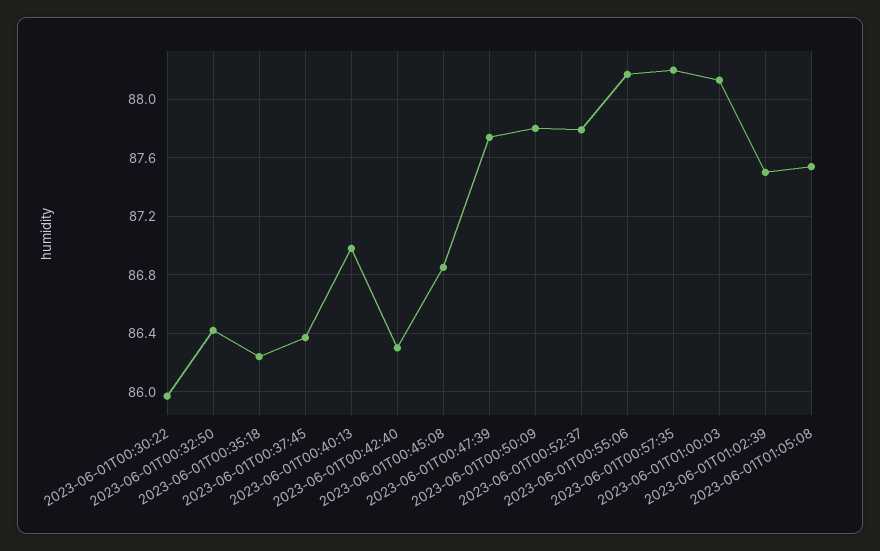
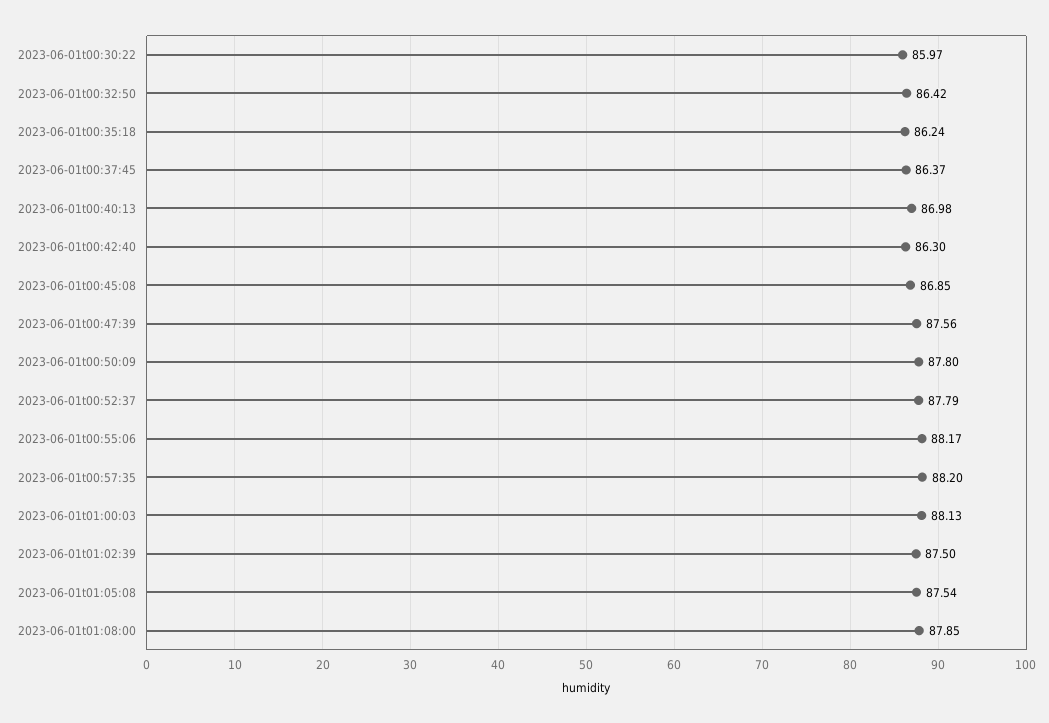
2023-06-01T00:47:39: 87.75 -> 87.56
2023-06-01t01:08:00: none -> 87.85

